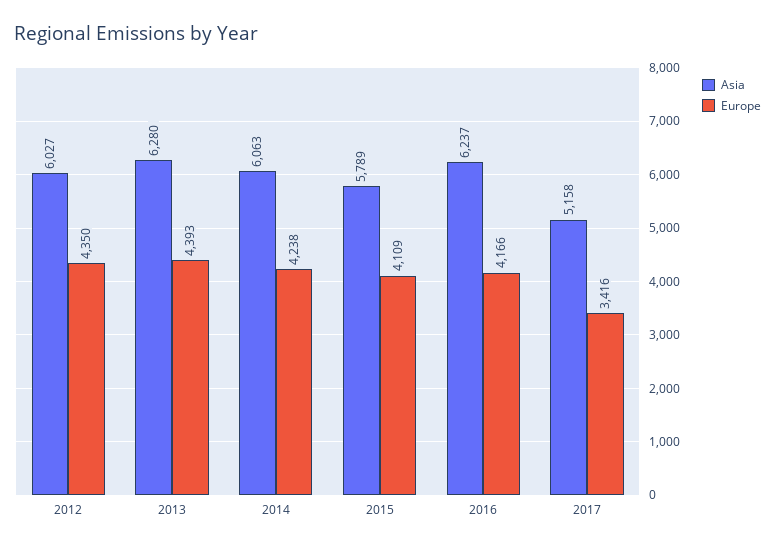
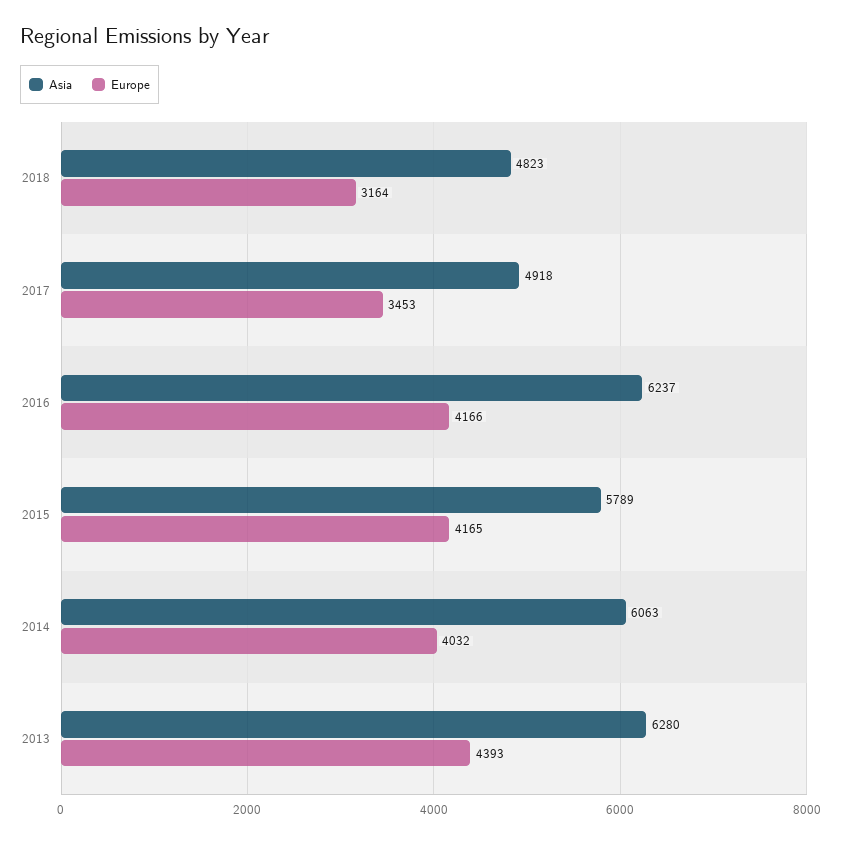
Asia, 2012: 6027 -> none
Europe, 2012: 4350 -> none
Europe, 2014: 4238 -> 4032
Europe, 2015: 4109 -> 4165
Asia, 2017: 5158 -> 4918
Europe, 2017: 3416 -> 3453
Asia, 2018: none -> 4823
Europe, 2018: none -> 3164

